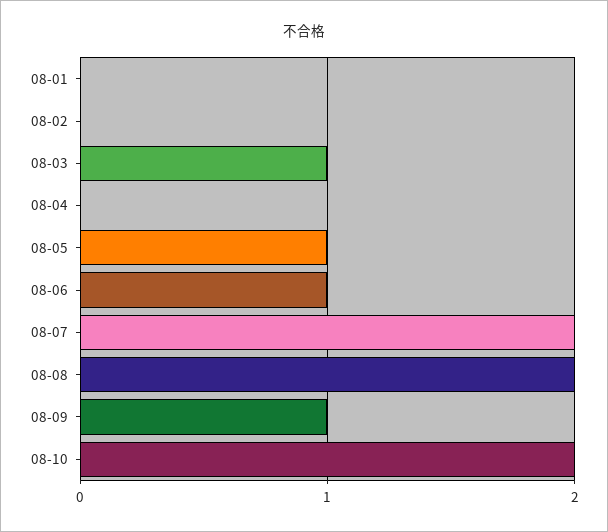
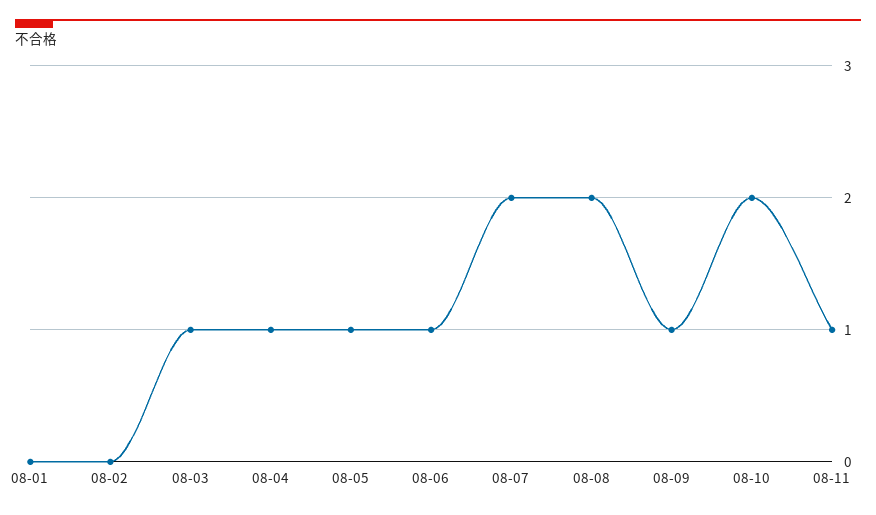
08-04: 0 -> 1
08-11: none -> 1

